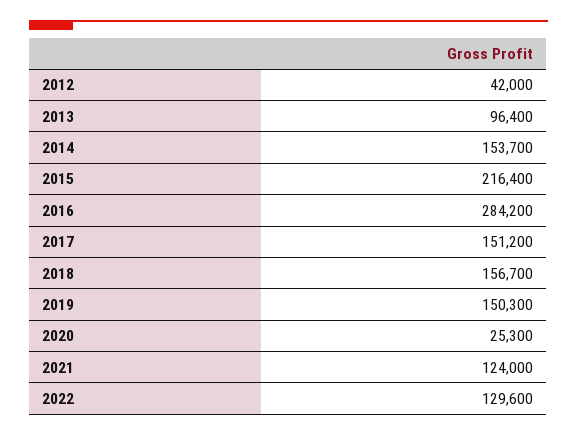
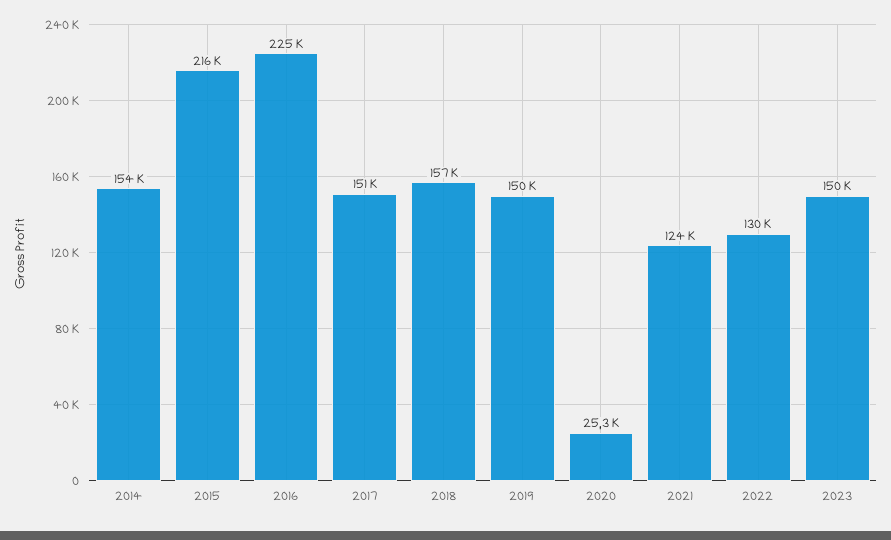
2012: 42000 -> none
2013: 96400 -> none
2016: 284200 -> 225000
2023: none -> 150000

